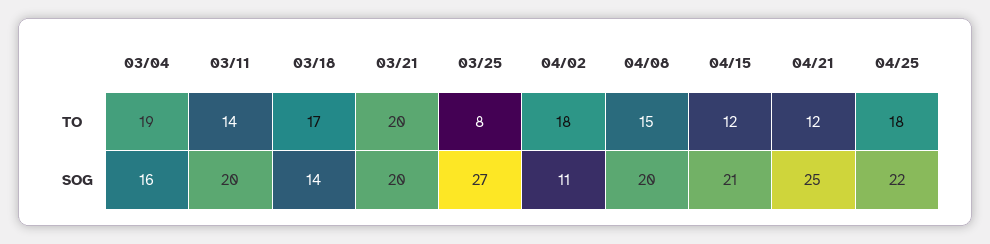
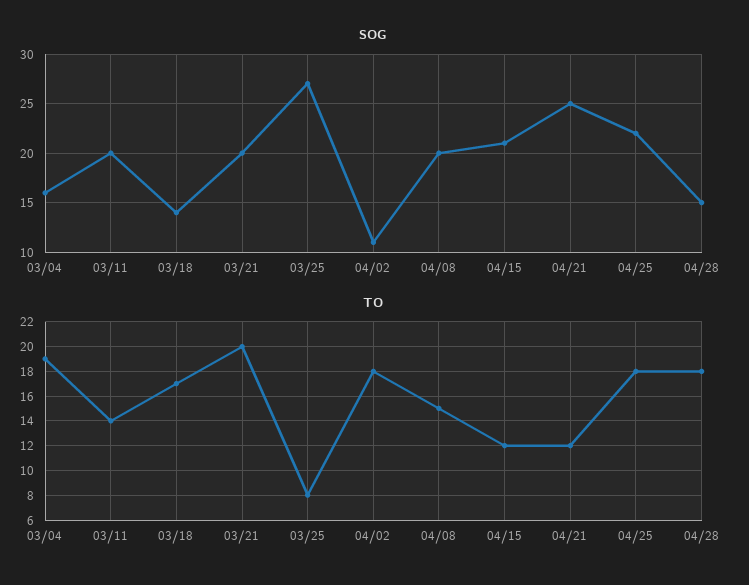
SOG, 04/28: none -> 15
TO, 04/28: none -> 18

